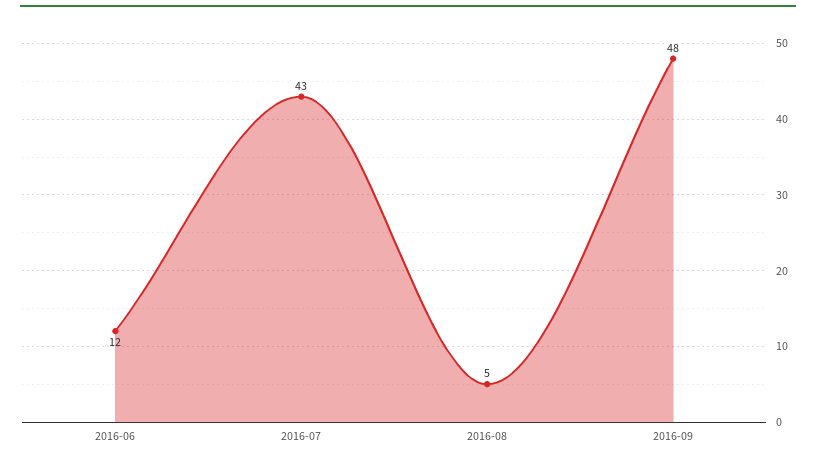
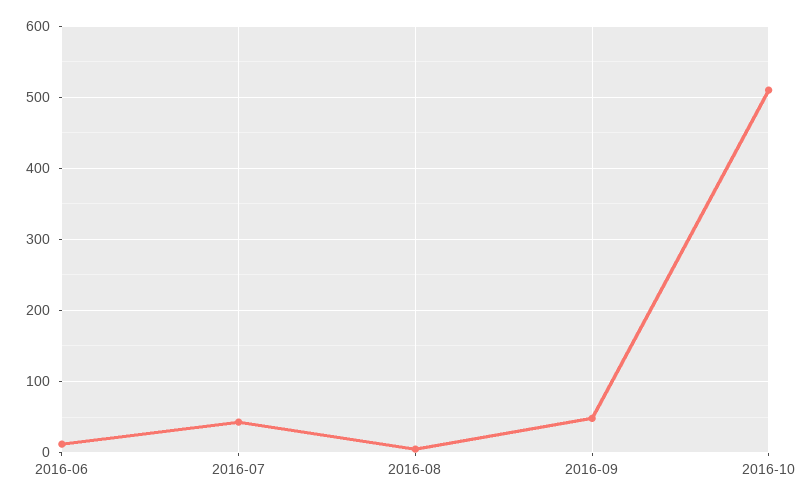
2016-10: none -> 510

